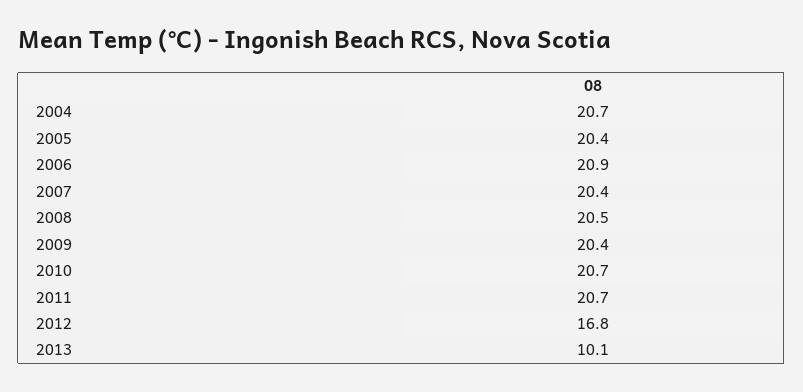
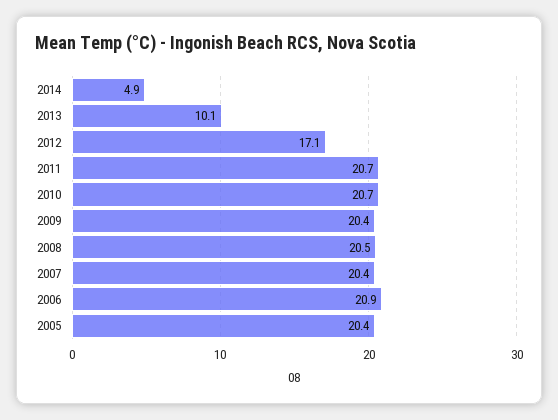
2004: 20.7 -> none
2012: 16.8 -> 17.1
2014: none -> 4.9

